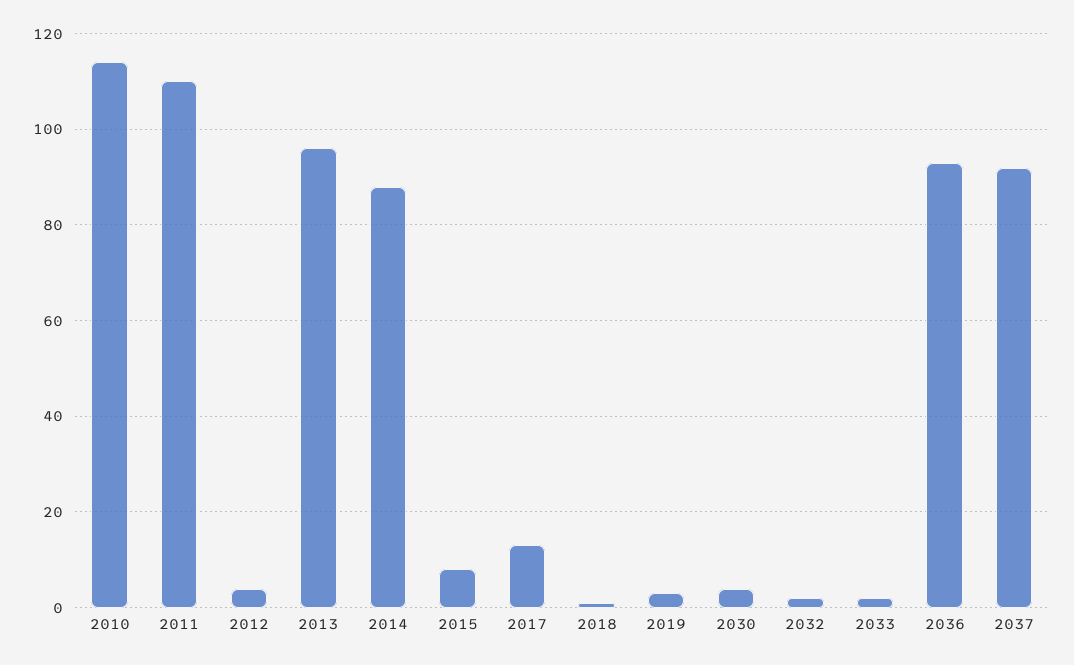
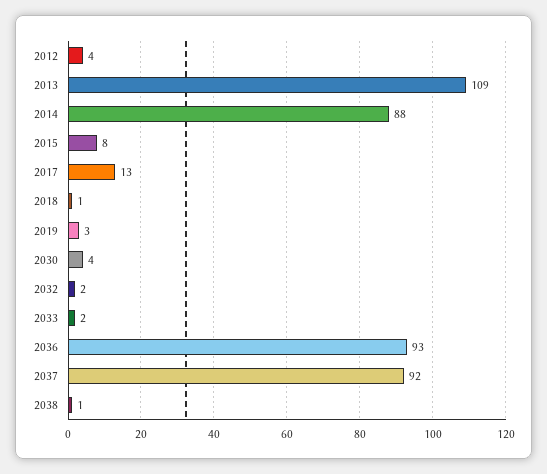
2010: 115 -> none
2011: 110 -> none
2013: 95 -> 109
2038: none -> 1

